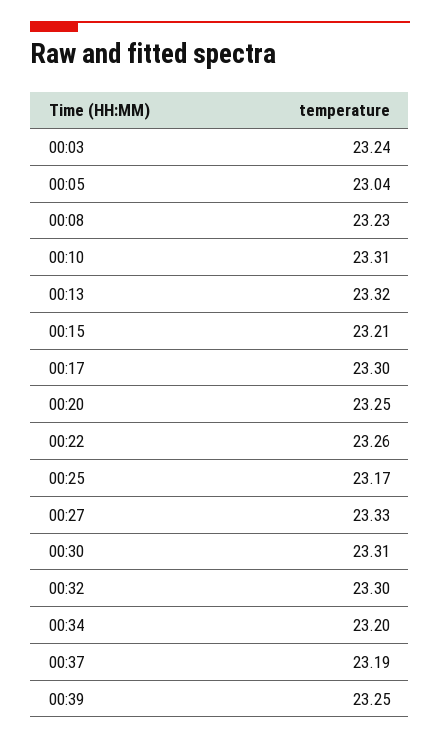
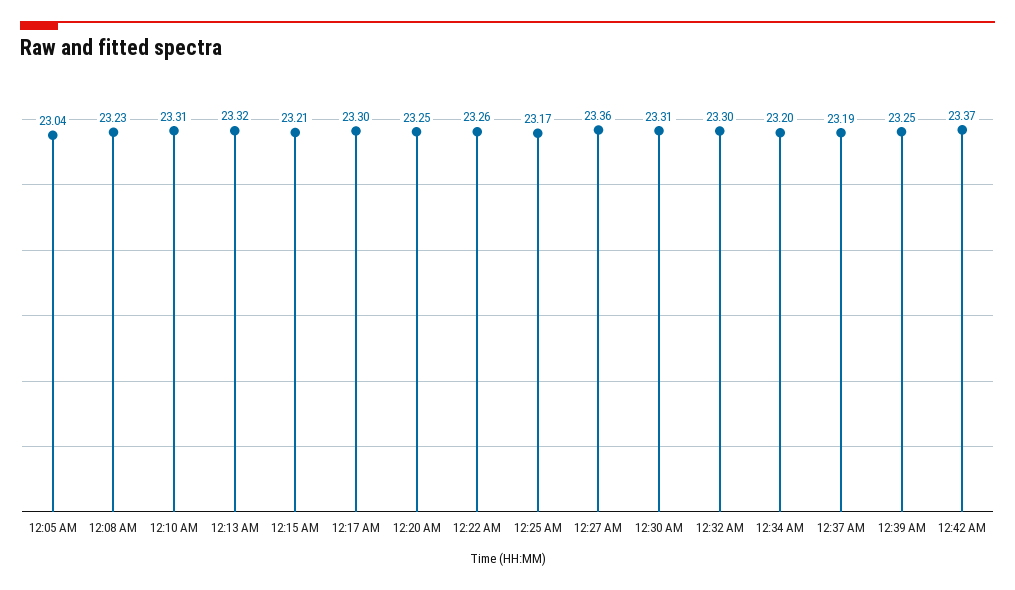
00:03: 23.24 -> none
00:27: 23.33 -> 23.36
12:42 AM: none -> 23.37

